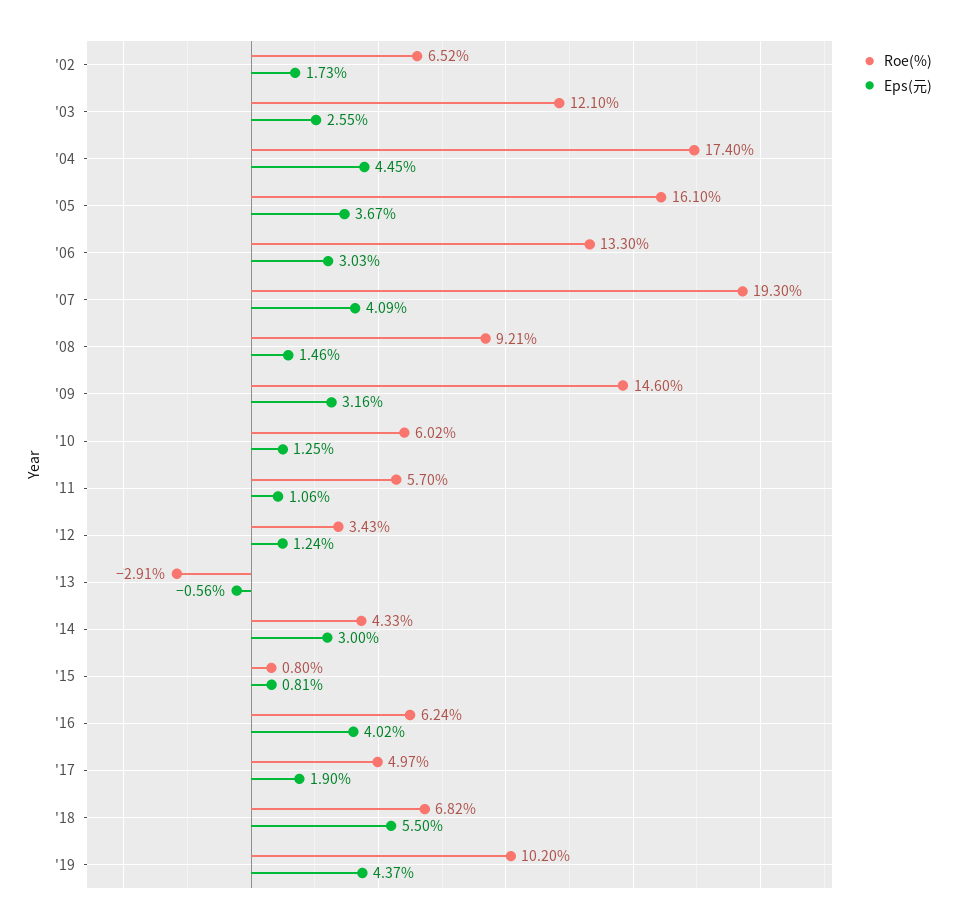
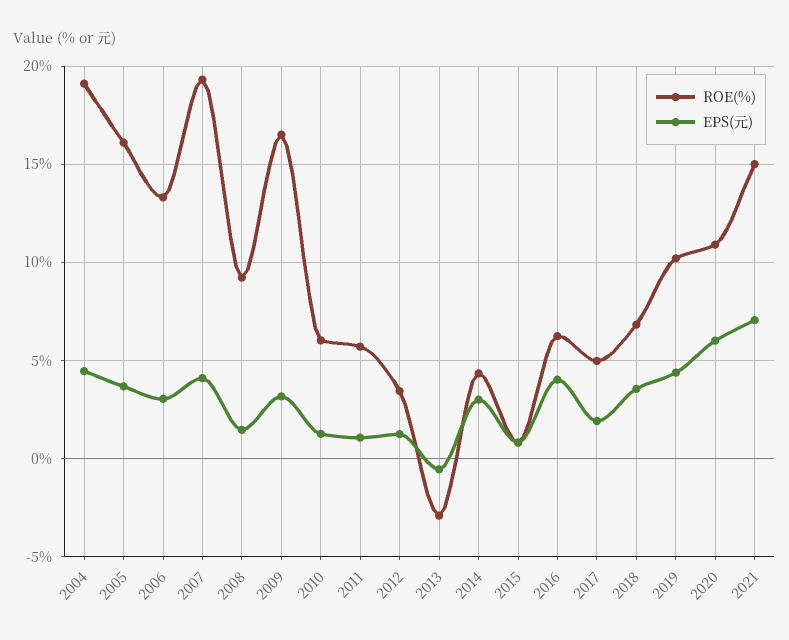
Roe(%), '02: 6.52 -> none
Eps(元), '02: 1.73 -> none
Roe(%), '03: 12.1 -> none
Eps(元), '03: 2.55 -> none
Roe(%), '04: 17.4 -> 19
Roe(%), '09: 14.6 -> 16.5
Eps(元), '18: 5.5 -> 3.5
Roe(%), 2020: none -> 11
Eps(元), 2020: none -> 6
Roe(%), 2021: none -> 15
Eps(元), 2021: none -> 7

